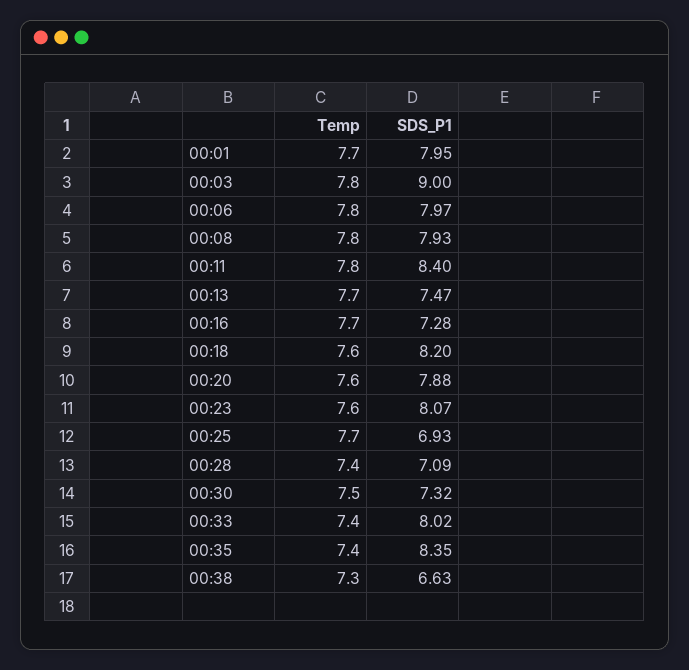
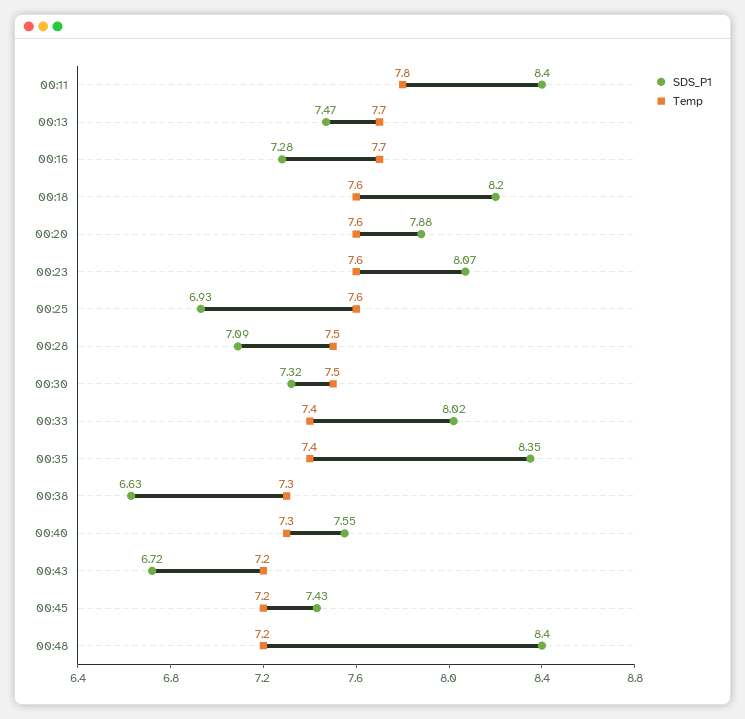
Temp, 00:01: 7.7 -> none
SDS_P1, 00:01: 7.95 -> none
Temp, 00:03: 7.8 -> none
SDS_P1, 00:03: 9 -> none
Temp, 00:06: 7.8 -> none
SDS_P1, 00:06: 7.97 -> none
Temp, 00:08: 7.8 -> none
SDS_P1, 00:08: 7.93 -> none
Temp, 00:25: 7.7 -> 7.6
Temp, 00:28: 7.4 -> 7.5
SDS_P1, 00:40: none -> 7.55
Temp, 00:40: none -> 7.3
SDS_P1, 00:43: none -> 6.72
Temp, 00:43: none -> 7.2
SDS_P1, 00:45: none -> 7.43
Temp, 00:45: none -> 7.2
SDS_P1, 00:48: none -> 8.4
Temp, 00:48: none -> 7.2

